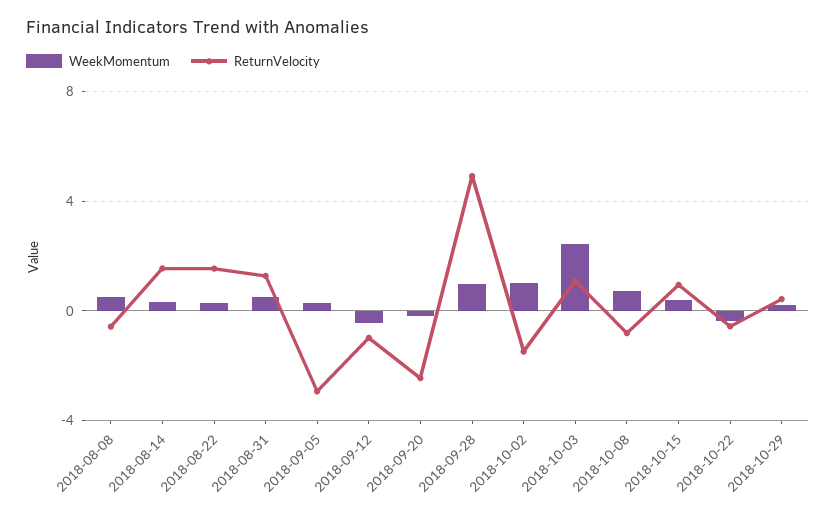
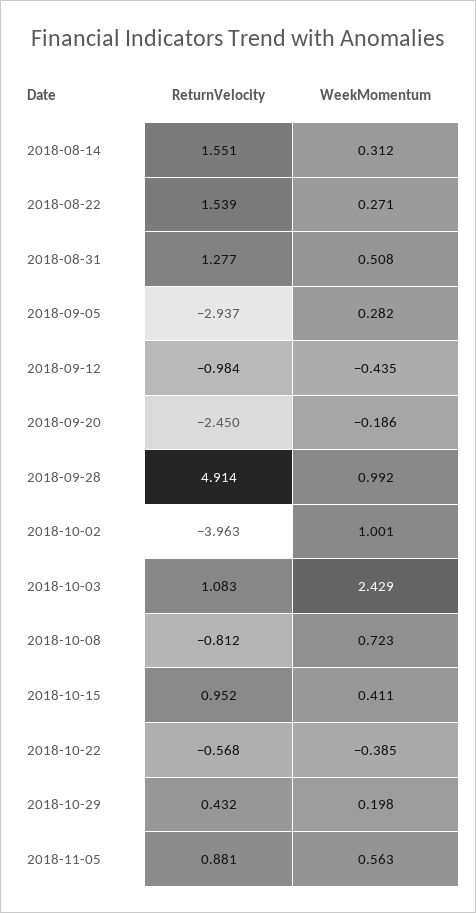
WeekMomentum, 2018-08-08: 0.5 -> none
ReturnVelocity, 2018-08-08: -0.5 -> none
ReturnVelocity, 2018-10-02: -1.5 -> -3.963
ReturnVelocity, 2018-11-05: none -> 0.881
WeekMomentum, 2018-11-05: none -> 0.563

